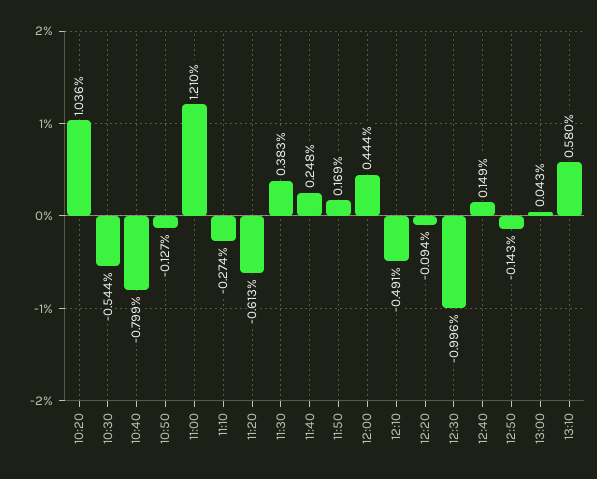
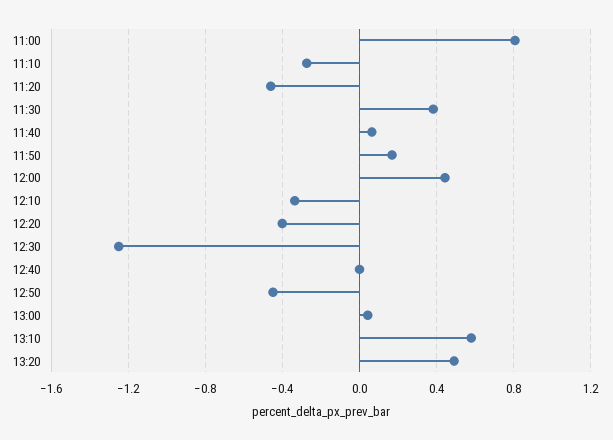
10:20: 1.036 -> none
10:30: -0.544 -> none
10:40: -0.799 -> none
10:50: -0.127 -> none
11:00: 1.21 -> 0.8
11:20: -0.613 -> -0.45
11:40: 0.248 -> 0.05
12:10: -0.491 -> -0.35
12:20: -0.094 -> -0.4
12:30: -0.996 -> -1.25
12:40: 0.149 -> 0
12:50: -0.143 -> -0.45
13:20: none -> 0.5

